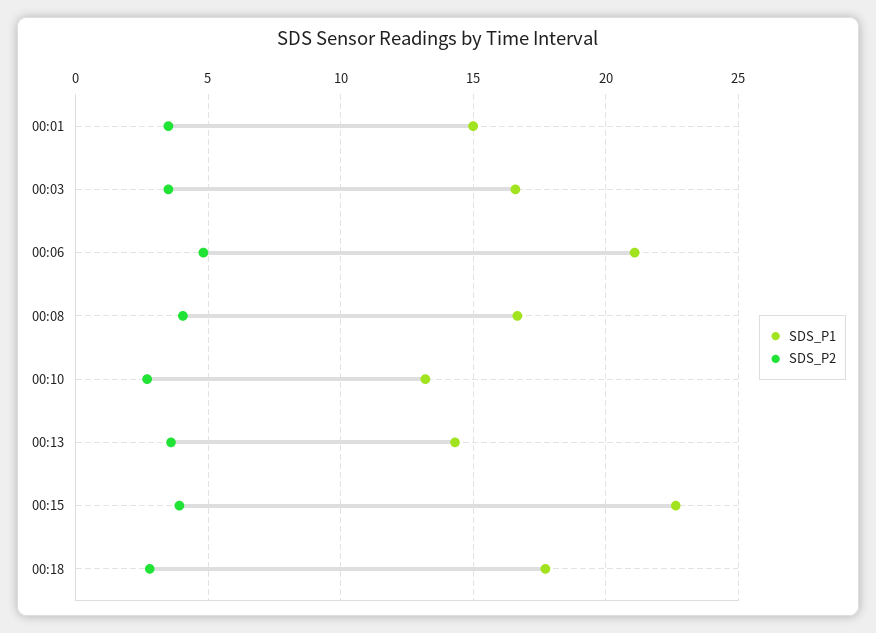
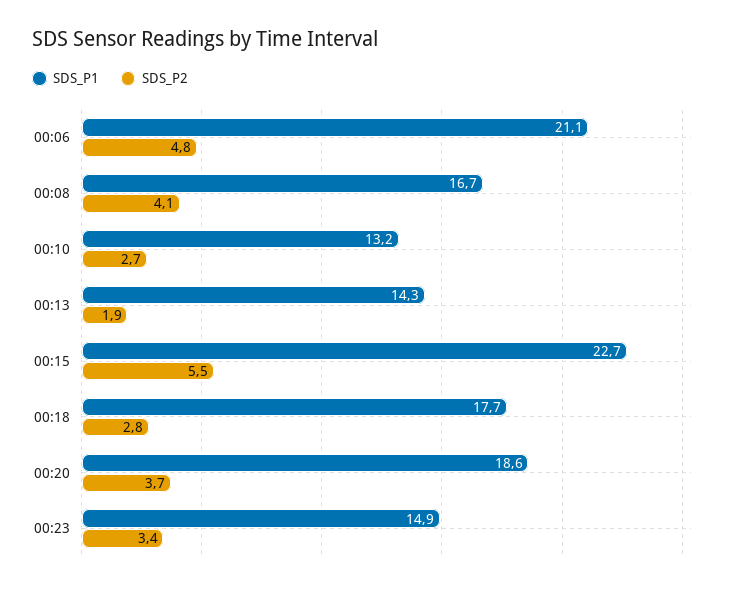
SDS_P1, 00:01: 15 -> none
SDS_P2, 00:01: 3.5 -> none
SDS_P1, 00:03: 16.5 -> none
SDS_P2, 00:03: 3.5 -> none
SDS_P2, 00:13: 3.5 -> 1.9
SDS_P2, 00:15: 4 -> 5.5
SDS_P1, 00:20: none -> 18.6
SDS_P2, 00:20: none -> 3.7
SDS_P1, 00:23: none -> 14.9
SDS_P2, 00:23: none -> 3.4

